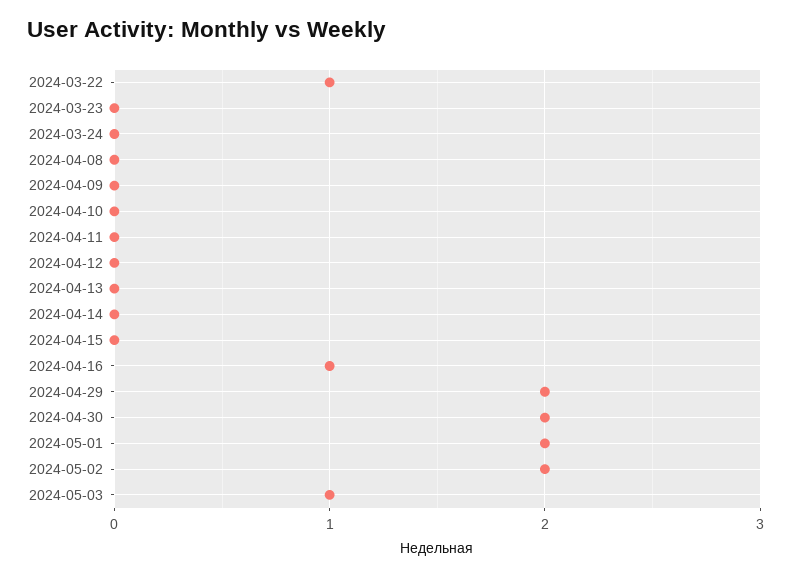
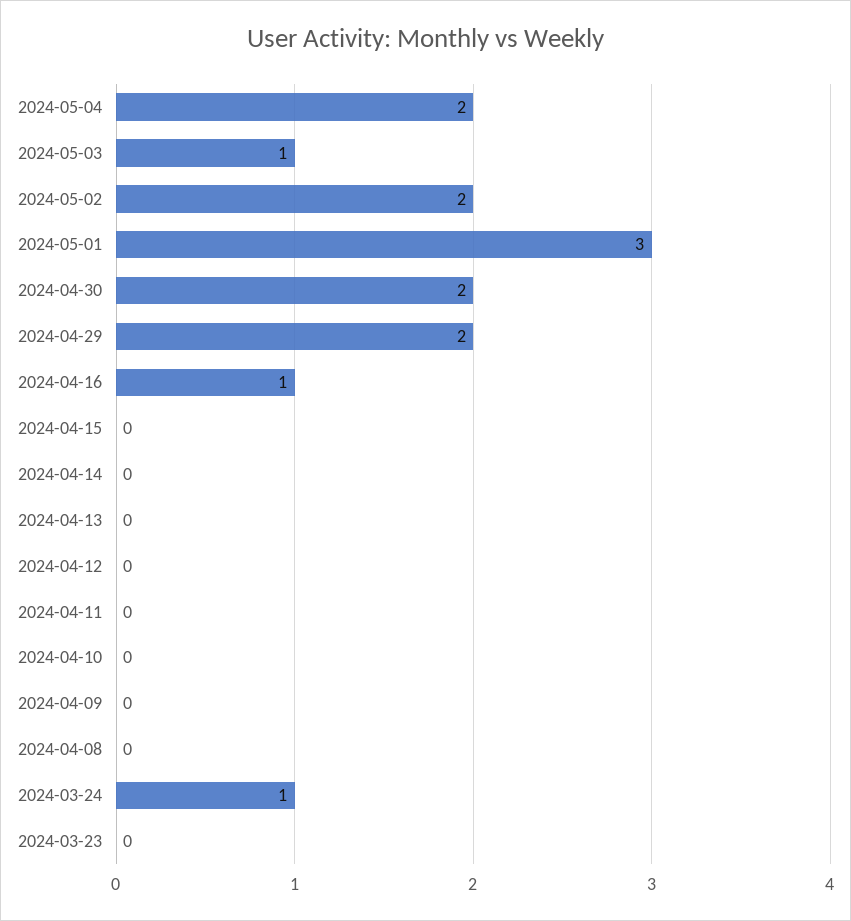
2024-03-22: 1 -> none
2024-03-24: 0 -> 1
2024-05-01: 2 -> 3
2024-05-04: none -> 2

